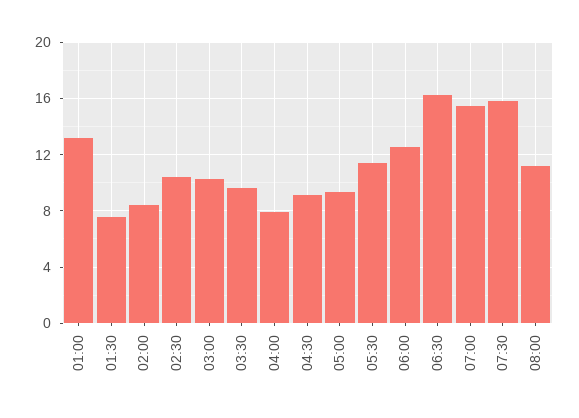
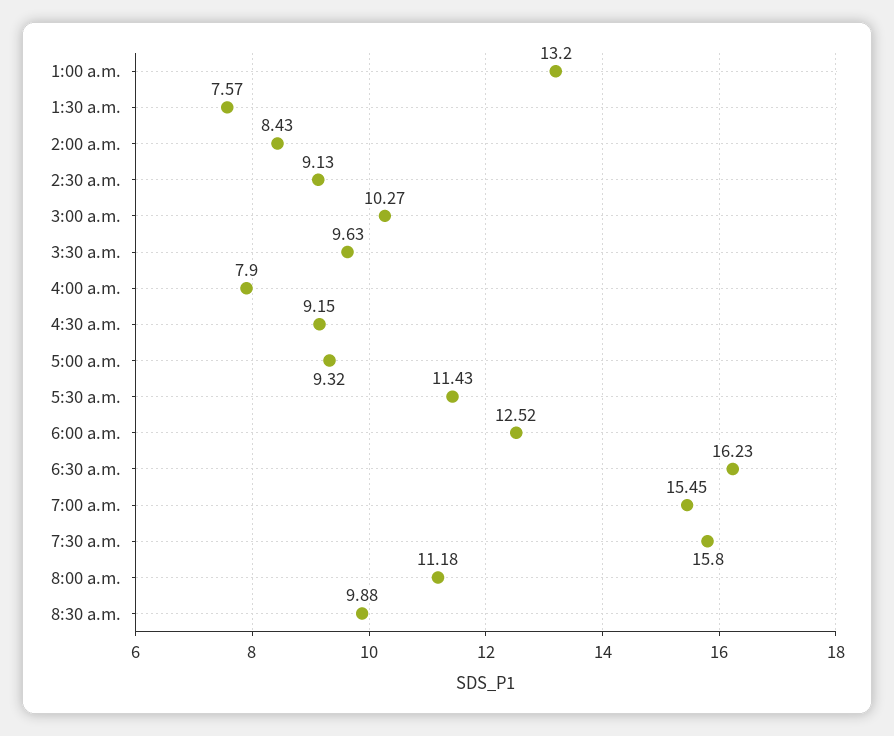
02:30: 10.5 -> 9.13
8:30 a.m.: none -> 9.88

